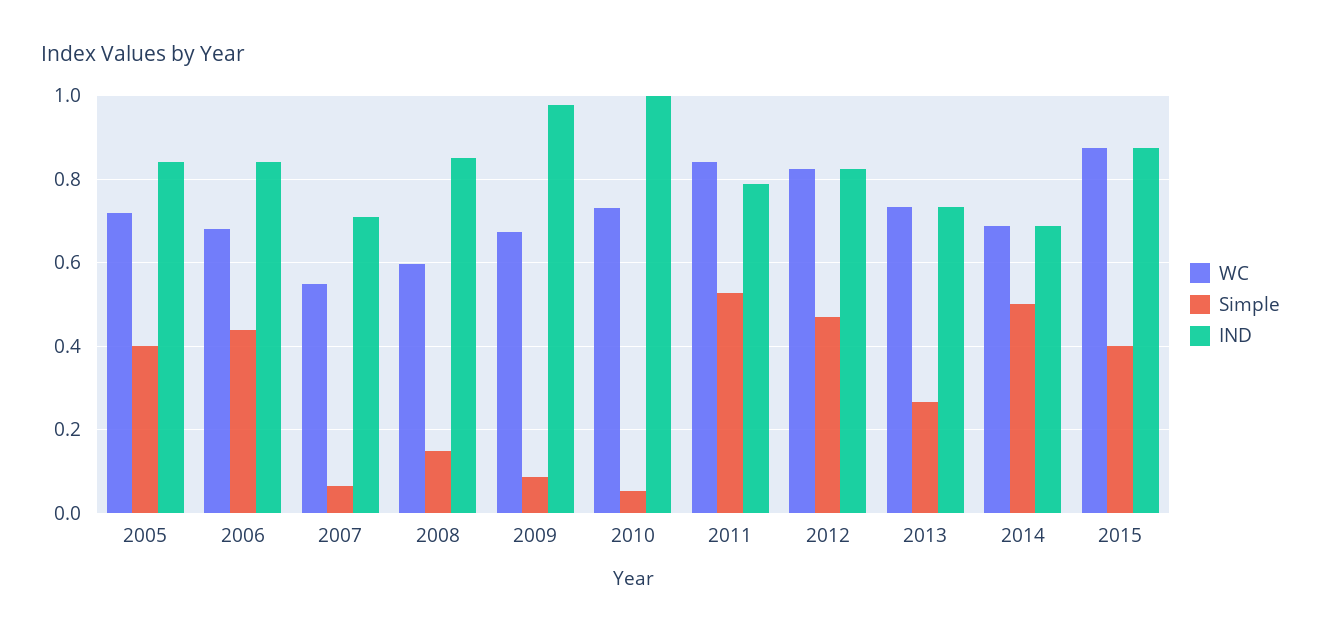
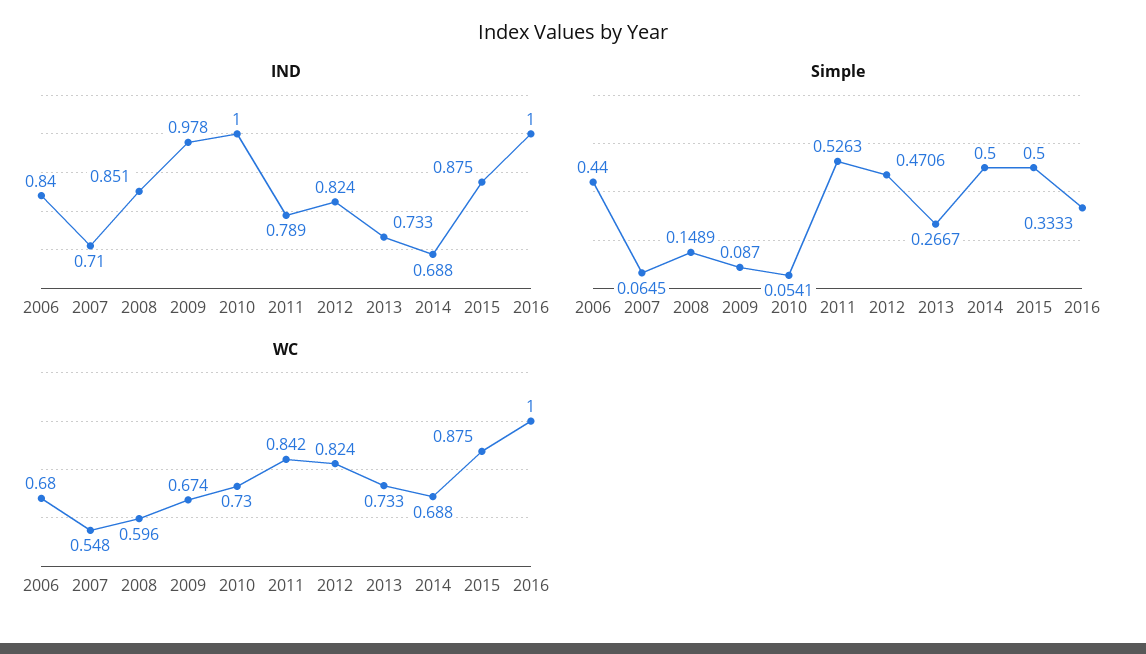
WC, 2005: 0.72 -> none
Simple, 2005: 0.4 -> none
IND, 2005: 0.84 -> none
Simple, 2015: 0.4 -> 0.5
IND, 2016: none -> 1
Simple, 2016: none -> 0.3333
WC, 2016: none -> 1

